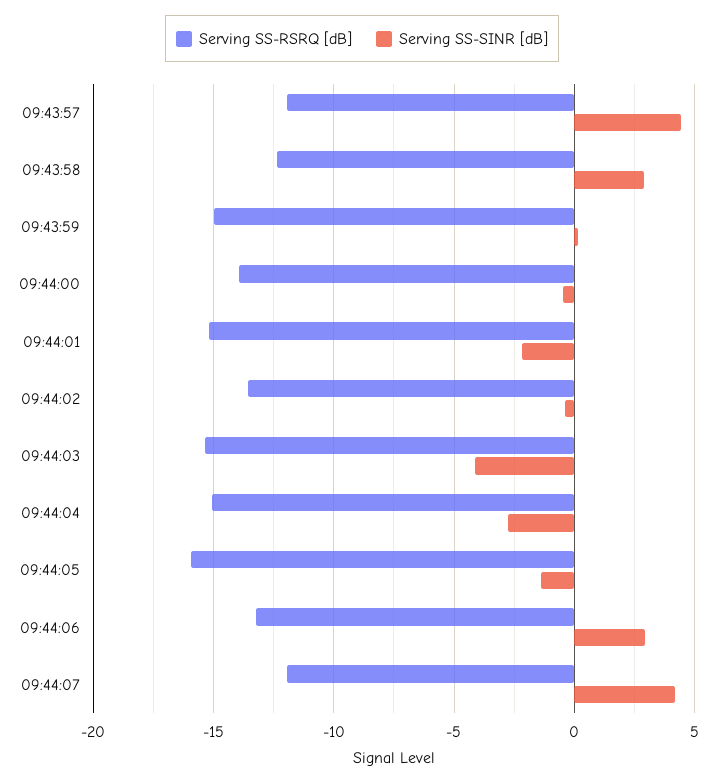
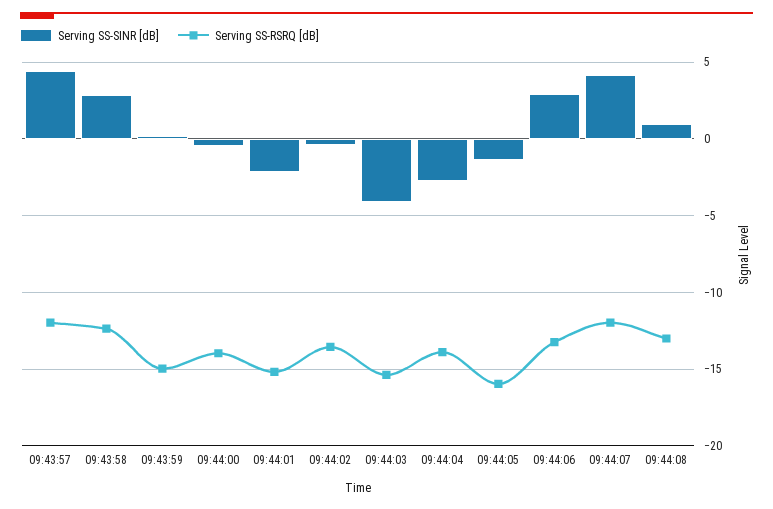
Serving SS-RSRQ [dB], 09:44:04: -15 -> -14
Serving SS-SINR [dB], 09:44:08: none -> 1
Serving SS-RSRQ [dB], 09:44:08: none -> -13

